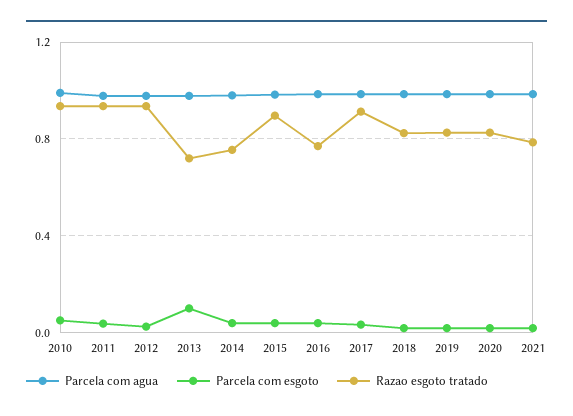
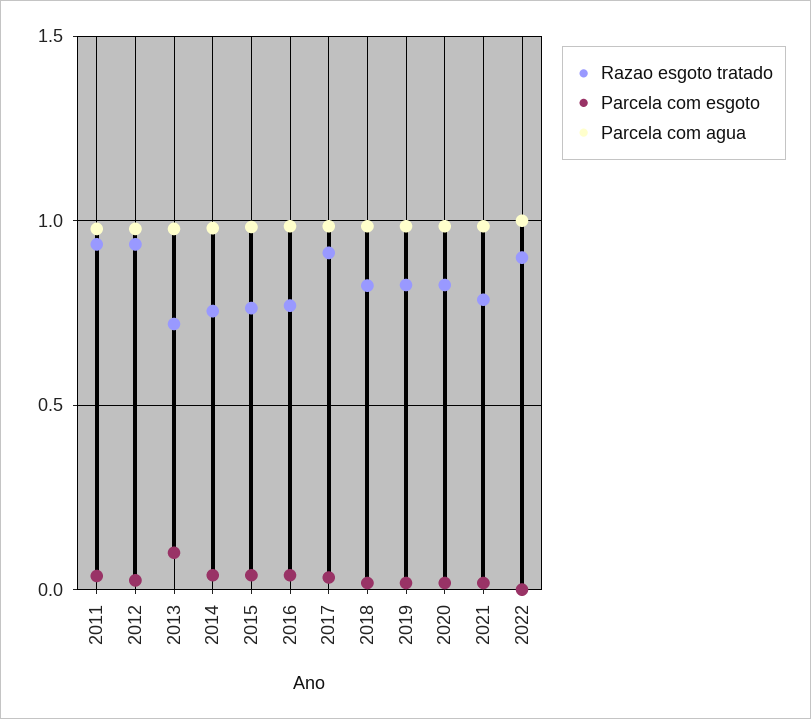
Parcela com agua, 2010: 1 -> none
Parcela com esgoto, 2010: 0.05 -> none
Razao esgoto tratado, 2010: 0.95 -> none
Razao esgoto tratado, 2015: 0.9 -> 0.75
Razao esgoto tratado, 2022: none -> 0.9
Parcela com esgoto, 2022: none -> 0
Parcela com agua, 2022: none -> 1

